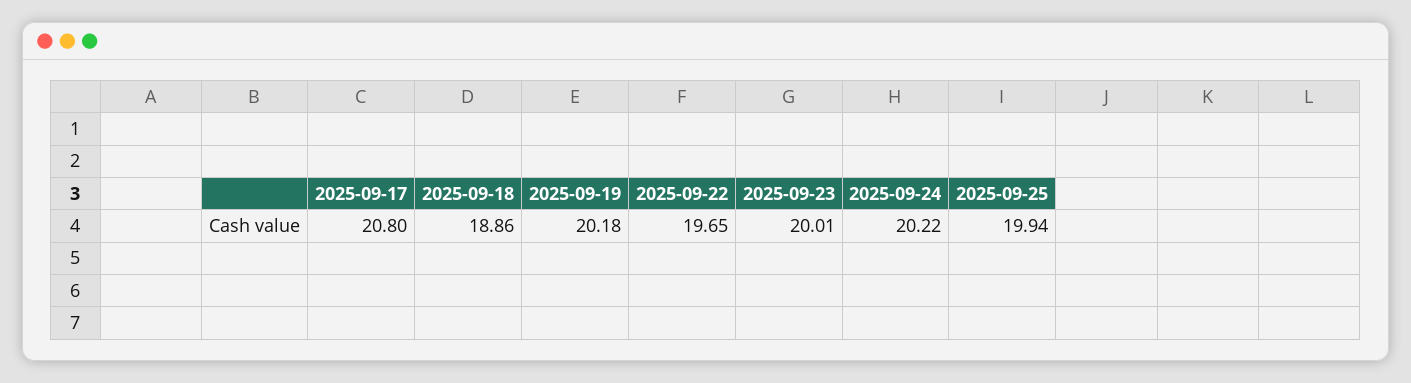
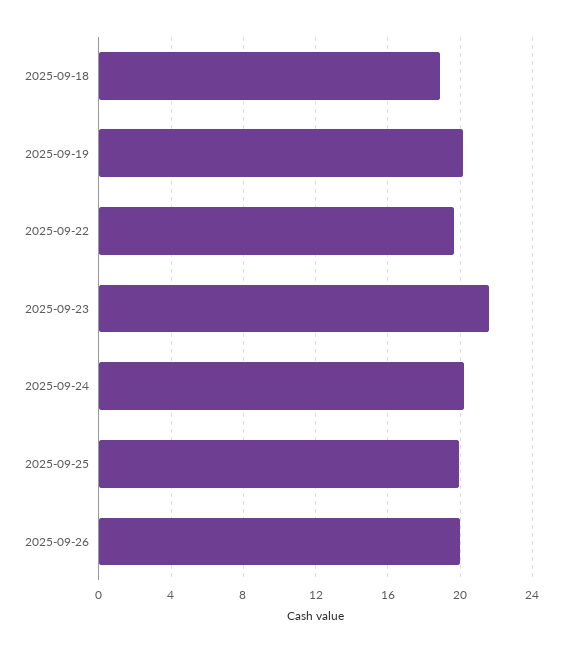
2025-09-17: 20.8 -> none
2025-09-23: 20.01 -> 21.5
2025-09-26: none -> 20

